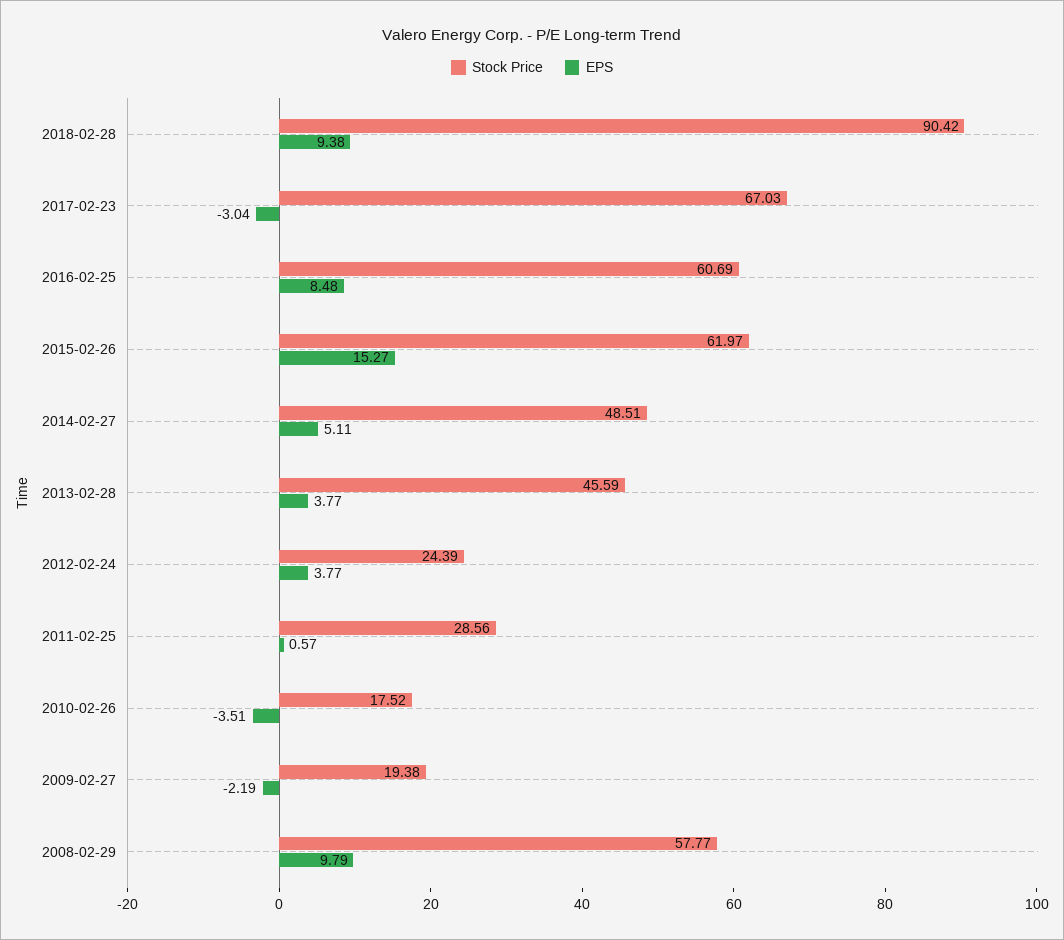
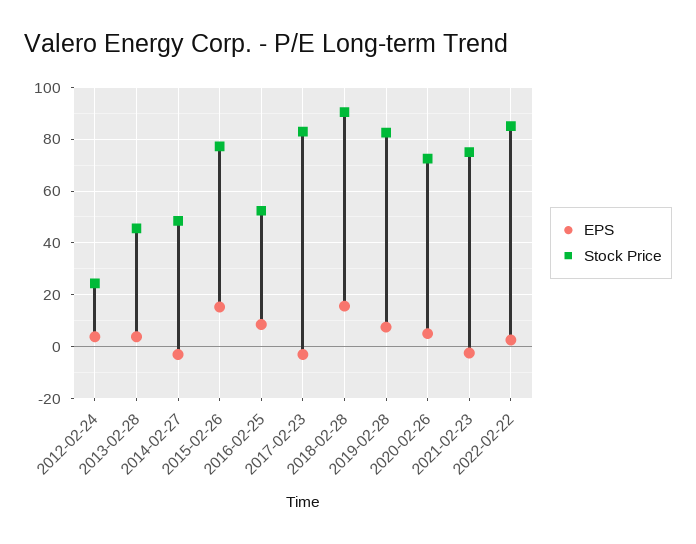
EPS, 2018-02-28: 9.38 -> 15
Stock Price, 2017-02-23: 67.03 -> 82.5
Stock Price, 2016-02-25: 60.69 -> 52.5
Stock Price, 2015-02-26: 61.97 -> 77.5
EPS, 2014-02-27: 5.11 -> -2.5
Stock Price, 2011-02-25: 28.56 -> none
EPS, 2011-02-25: 0.57 -> none
Stock Price, 2010-02-26: 17.52 -> none
EPS, 2010-02-26: -3.51 -> none
Stock Price, 2009-02-27: 19.38 -> none
EPS, 2009-02-27: -2.19 -> none
Stock Price, 2008-02-29: 57.77 -> none
EPS, 2008-02-29: 9.79 -> none
EPS, 2019-02-28: none -> 7.5
Stock Price, 2019-02-28: none -> 82.5
EPS, 2020-02-26: none -> 5
Stock Price, 2020-02-26: none -> 72.5
EPS, 2021-02-23: none -> -2.5
Stock Price, 2021-02-23: none -> 75
EPS, 2022-02-22: none -> 2.5
Stock Price, 2022-02-22: none -> 85

